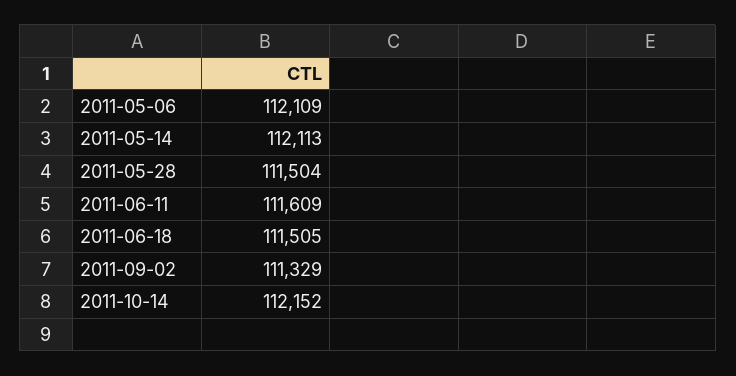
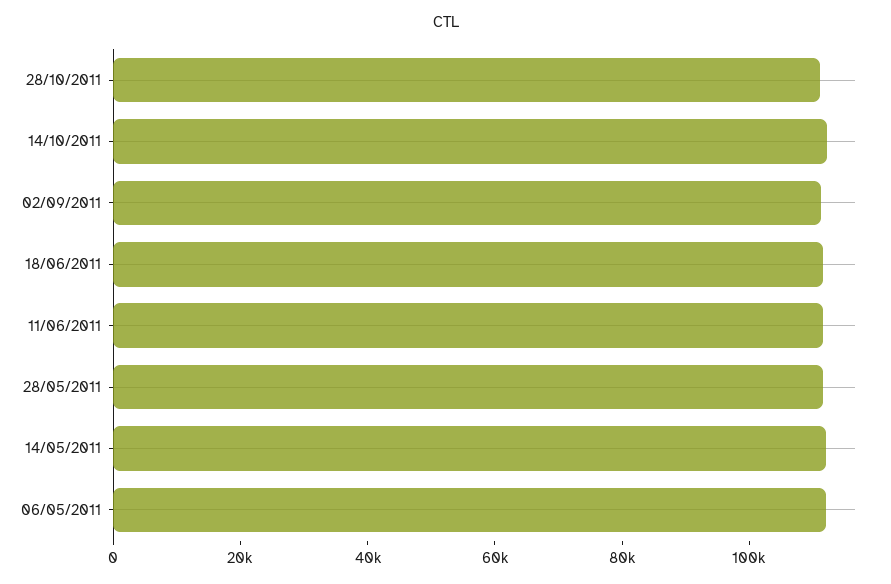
28/10/2011: none -> 110000

